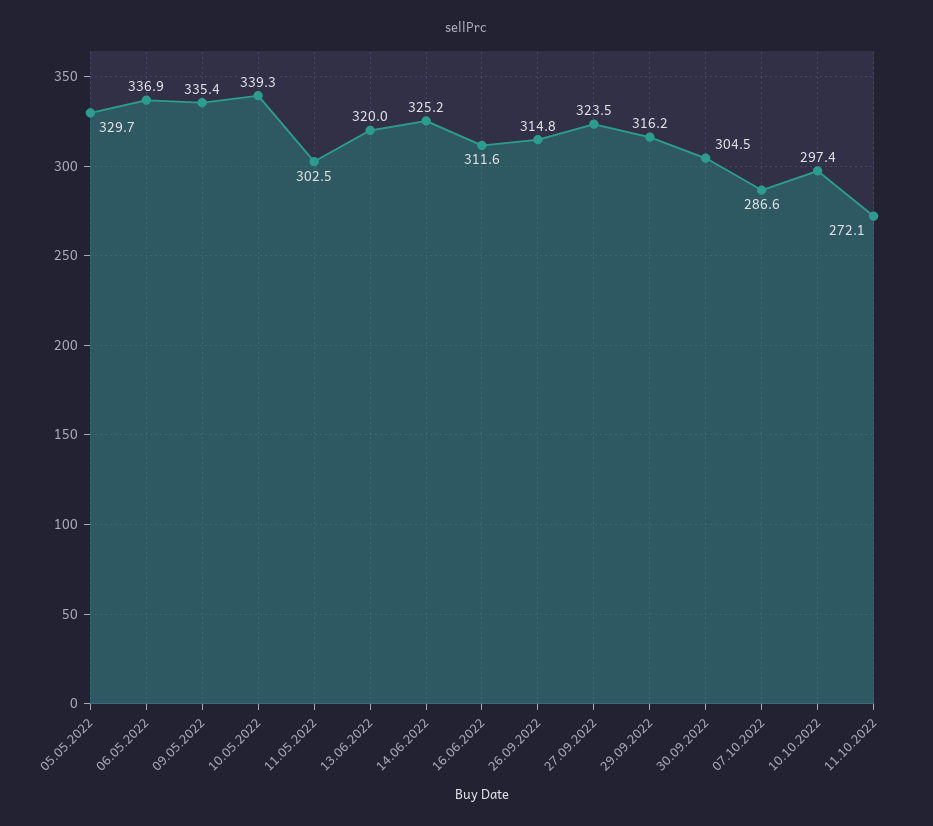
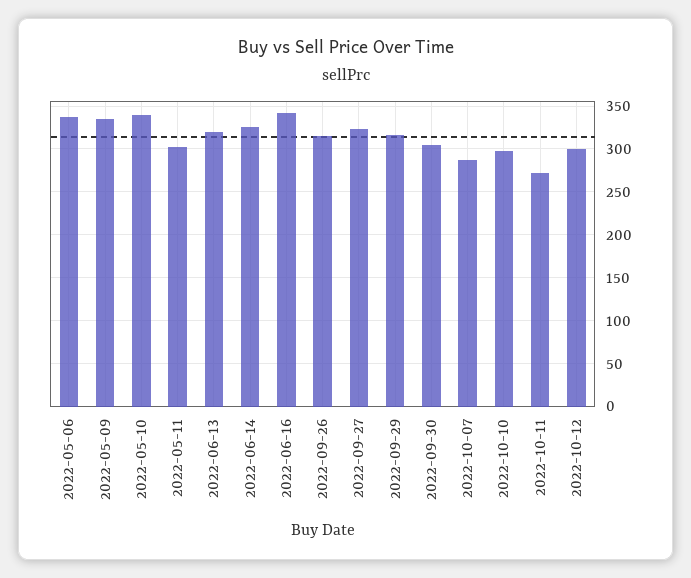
05.05.2022: 329.7 -> none
16.06.2022: 311.6 -> 340
2022-10-12: none -> 300

